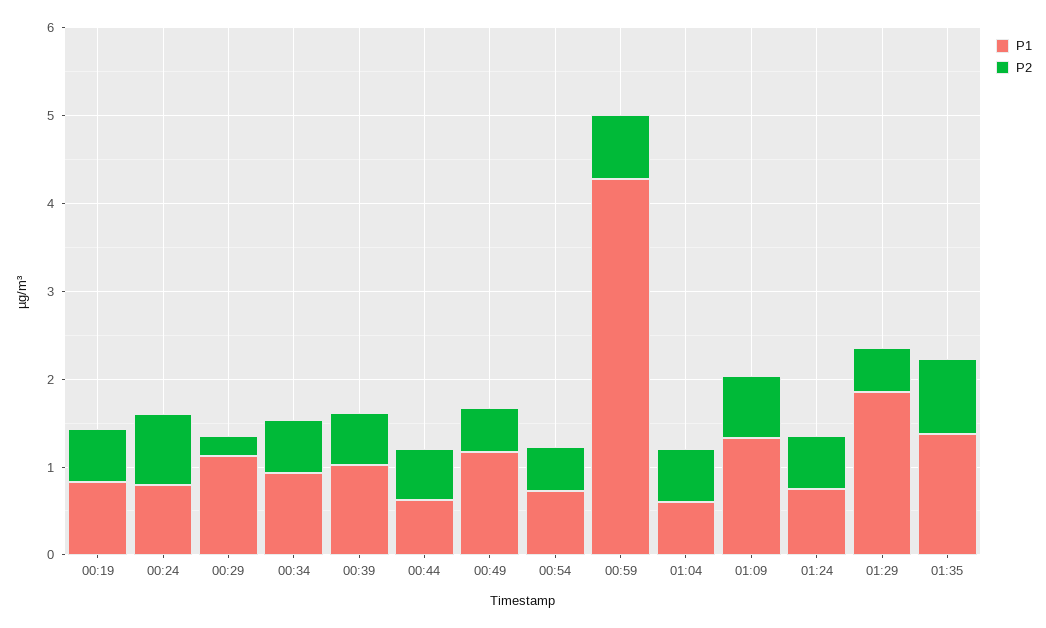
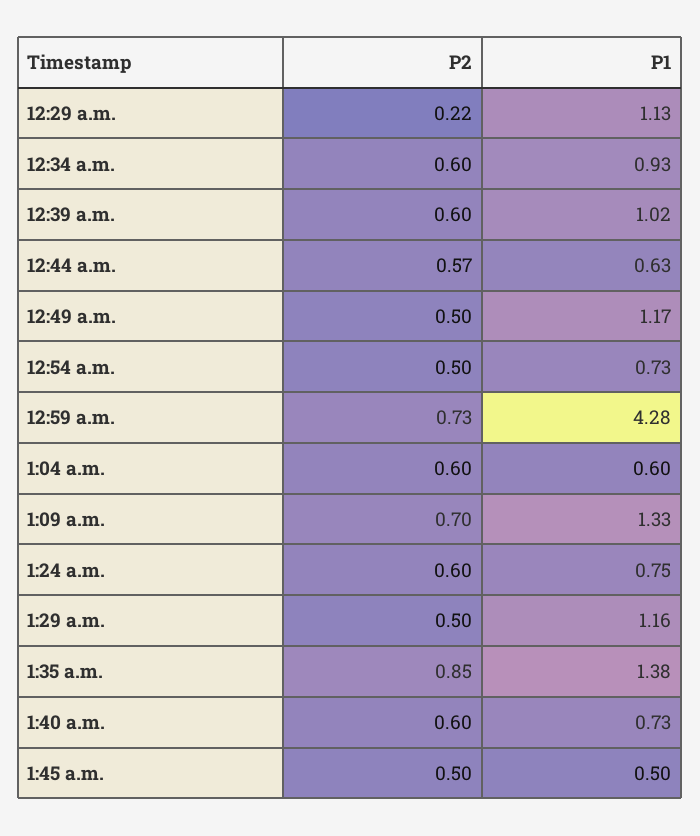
P1, 00:19: 0.8 -> none
P2, 00:19: 0.6 -> none
P1, 00:24: 0.8 -> none
P2, 00:24: 0.8 -> none
P1, 01:29: 1.8 -> 1.16
P2, 1:40 a.m.: none -> 0.6
P1, 1:40 a.m.: none -> 0.73
P2, 1:45 a.m.: none -> 0.5
P1, 1:45 a.m.: none -> 0.5

